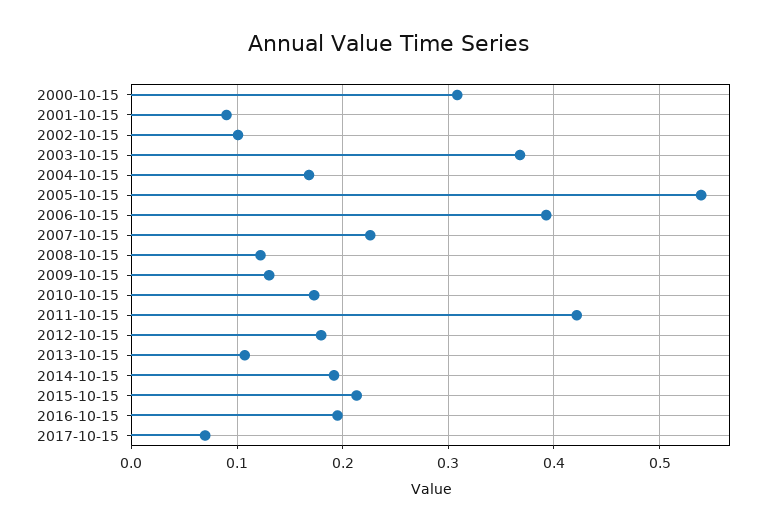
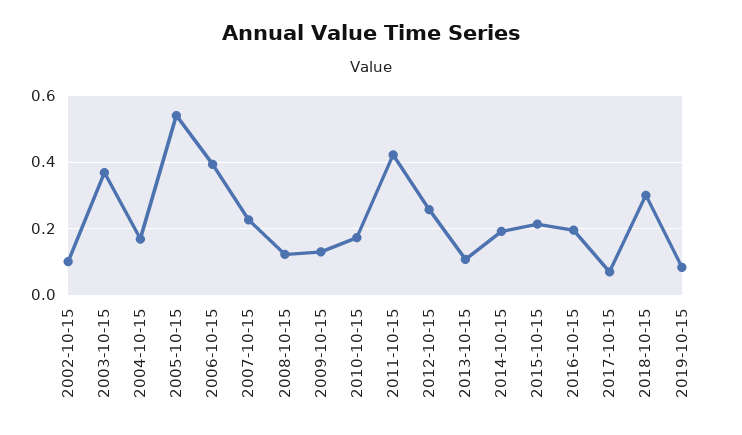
2000-10-15: 0.31 -> none
2001-10-15: 0.09 -> none
2012-10-15: 0.18 -> 0.26
2018-10-15: none -> 0.3
2019-10-15: none -> 0.08

